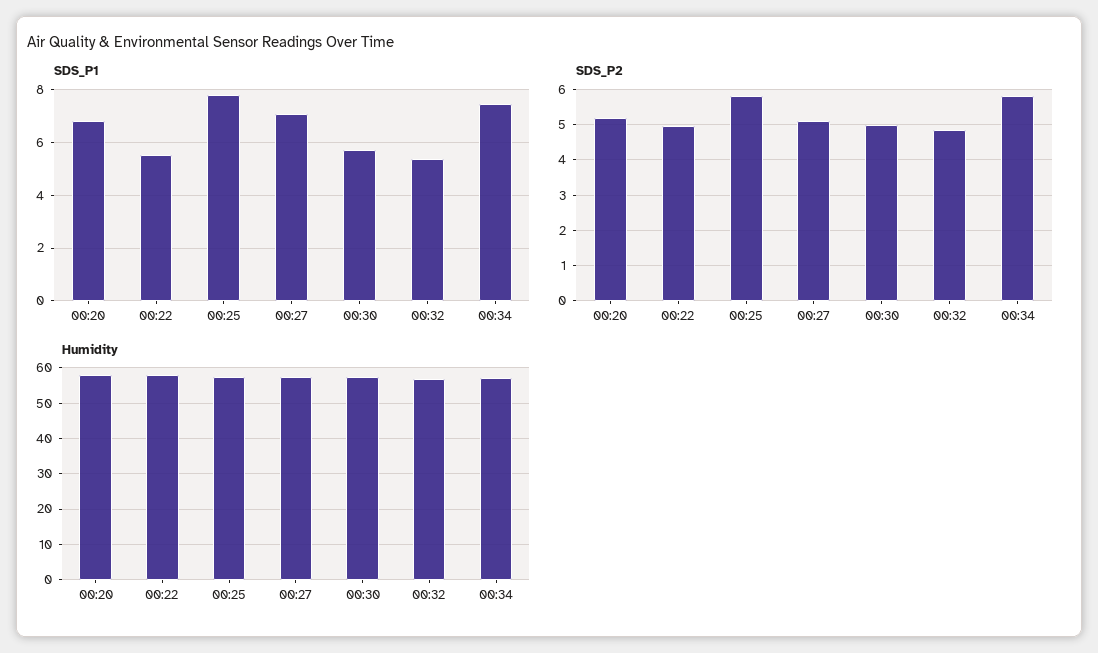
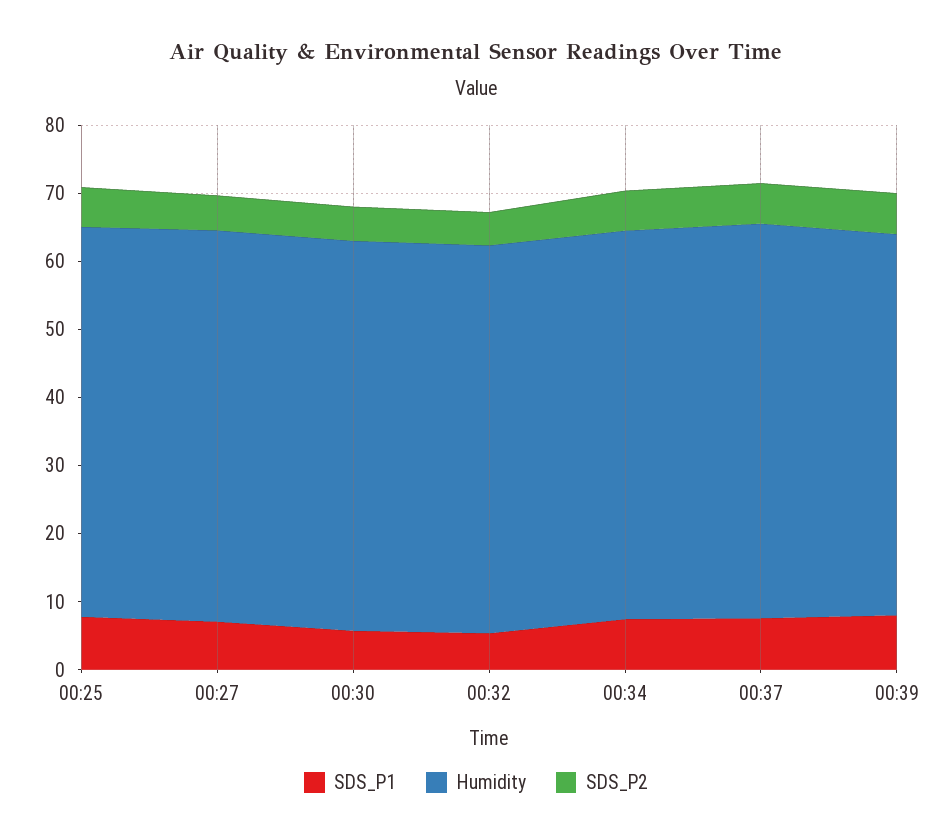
SDS_P1, 00:20: 6.75 -> none
SDS_P1, 00:22: 5.5 -> none
SDS_P2, 00:20: 5.2 -> none
SDS_P2, 00:22: 5 -> none
Humidity, 00:20: 58 -> none
Humidity, 00:22: 58 -> none
SDS_P1, 00:37: none -> 8
Humidity, 00:37: none -> 58
SDS_P2, 00:37: none -> 6
SDS_P1, 00:39: none -> 8
Humidity, 00:39: none -> 56
SDS_P2, 00:39: none -> 6

